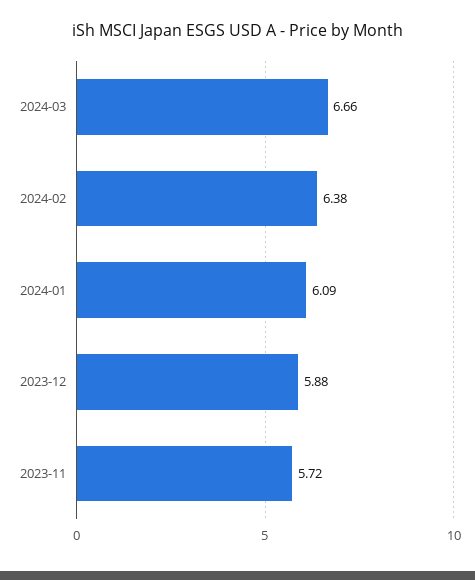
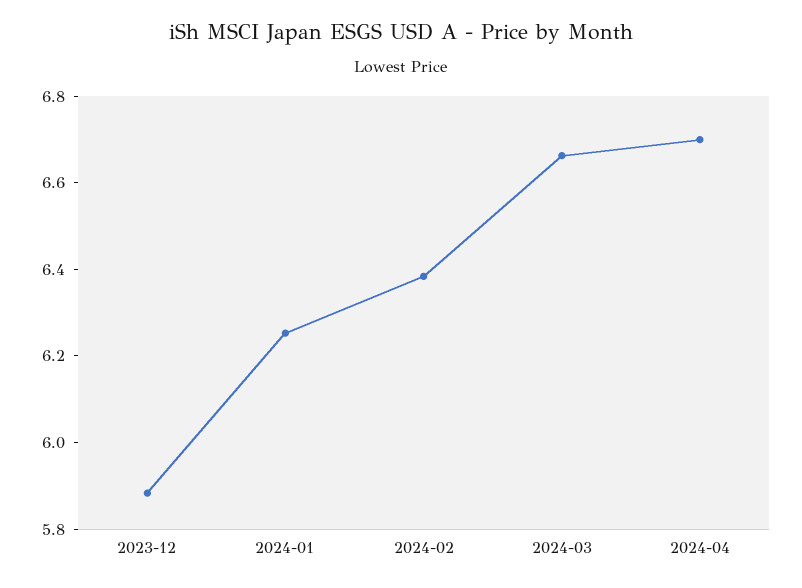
2024-01: 6.09 -> 6.25
2023-11: 5.72 -> none
2024-04: none -> 6.7

